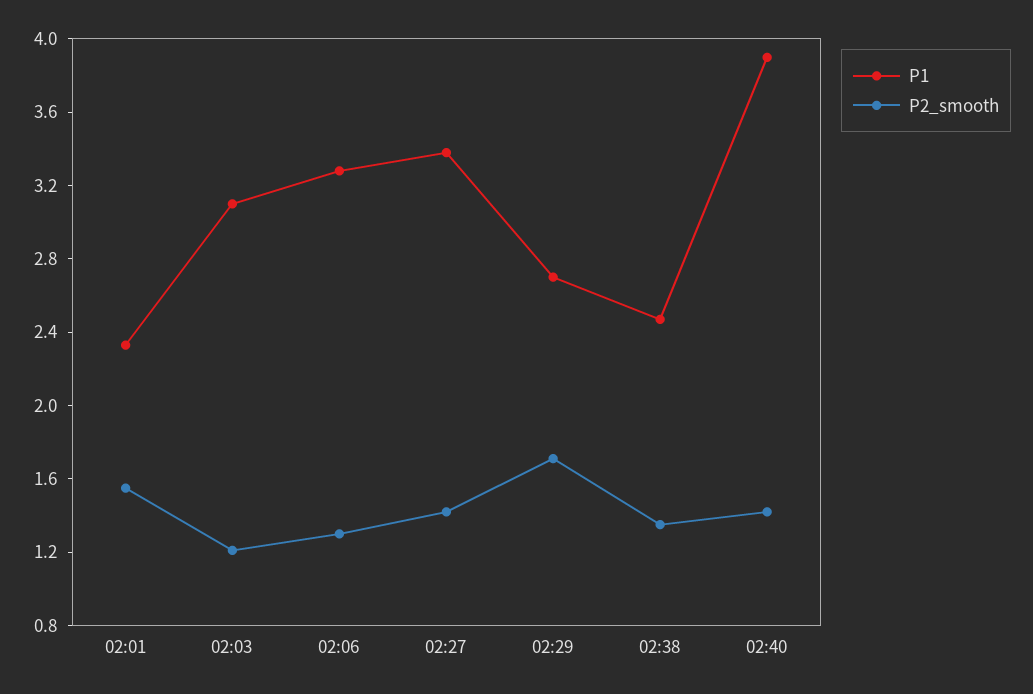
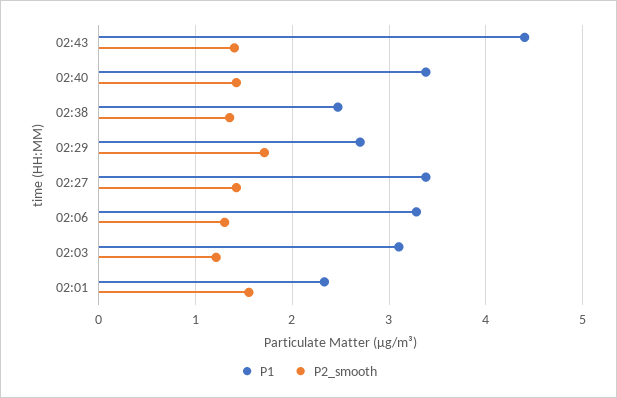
P1, 02:40: 3.9 -> 3.4
P1, 02:43: none -> 4.4
P2_smooth, 02:43: none -> 1.4

